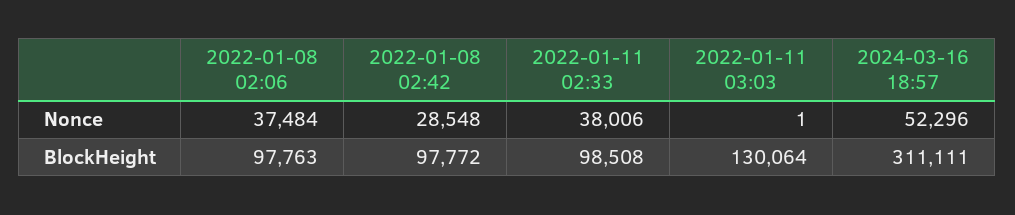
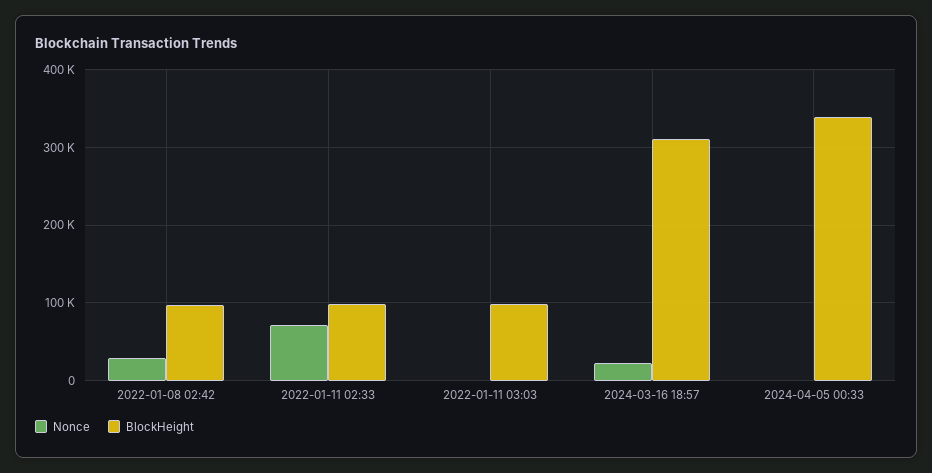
Nonce, 2022-01-08 02:06: 37484 -> none
Nonce, 2022-01-11 02:33: 38006 -> 70000
Nonce, 2024-03-16 18:57: 52296 -> 20000
BlockHeight, 2022-01-08 02:06: 97763 -> none
BlockHeight, 2022-01-11 03:03: 130064 -> 100000
Nonce, 2024-04-05 00:33: none -> 0
BlockHeight, 2024-04-05 00:33: none -> 340000

